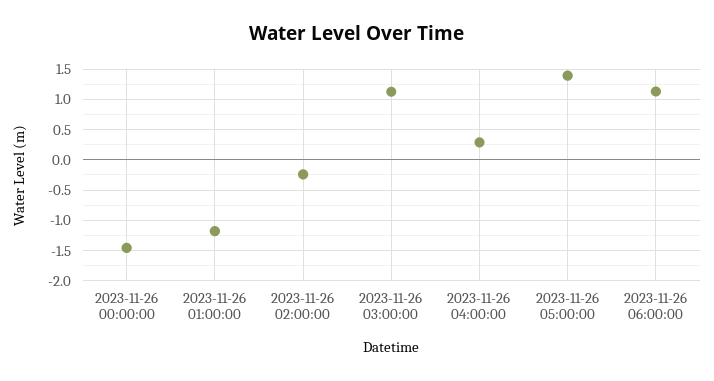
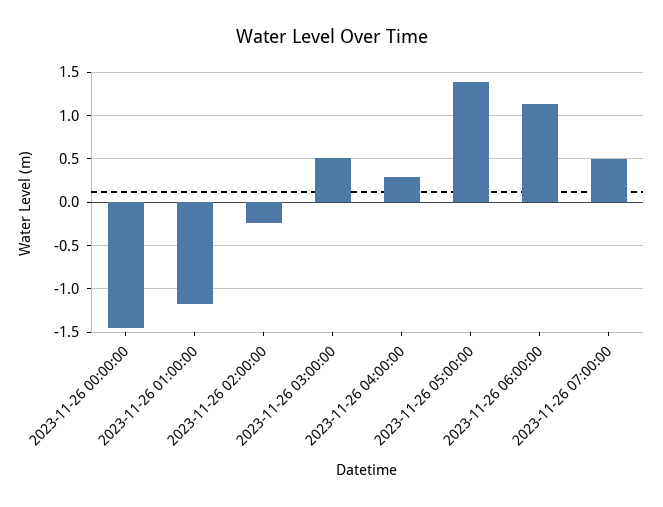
2023-11-26 03:00:00: 1.1 -> 0.5
2023-11-26 07:00:00: none -> 0.5

